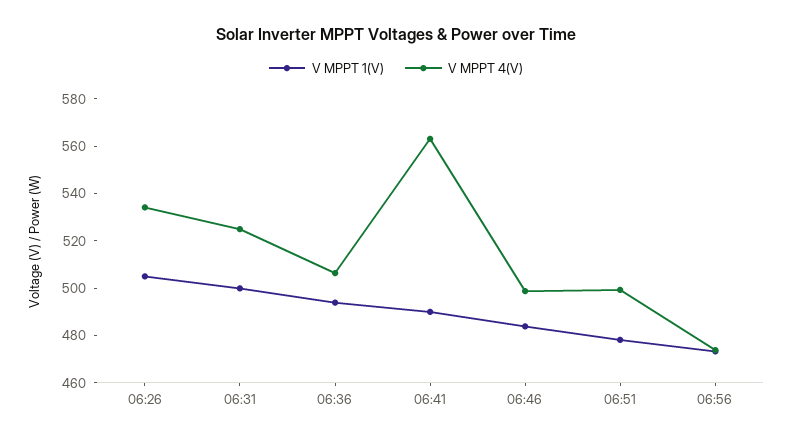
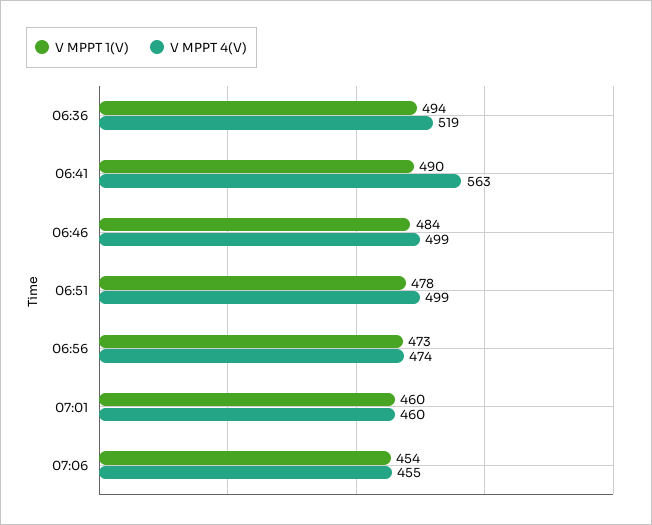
V MPPT 1(V), 06:26: 505 -> none
V MPPT 4(V), 06:26: 535 -> none
V MPPT 1(V), 06:31: 500 -> none
V MPPT 4(V), 06:31: 525 -> none
V MPPT 4(V), 06:36: 505 -> 519
V MPPT 1(V), 07:01: none -> 460
V MPPT 4(V), 07:01: none -> 460
V MPPT 1(V), 07:06: none -> 454
V MPPT 4(V), 07:06: none -> 455

